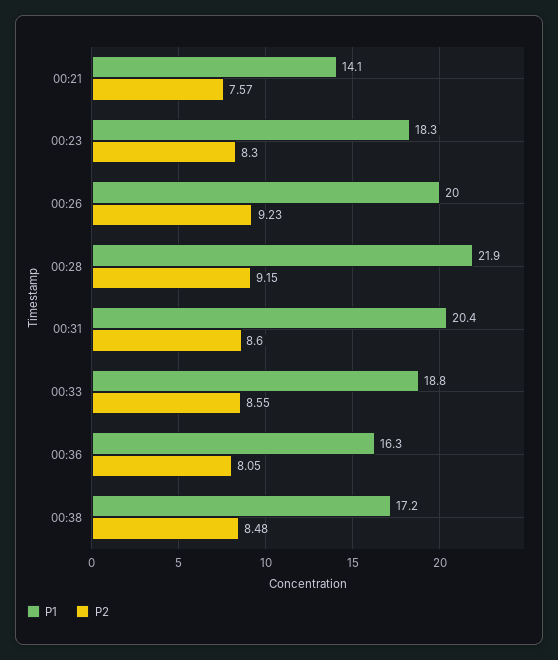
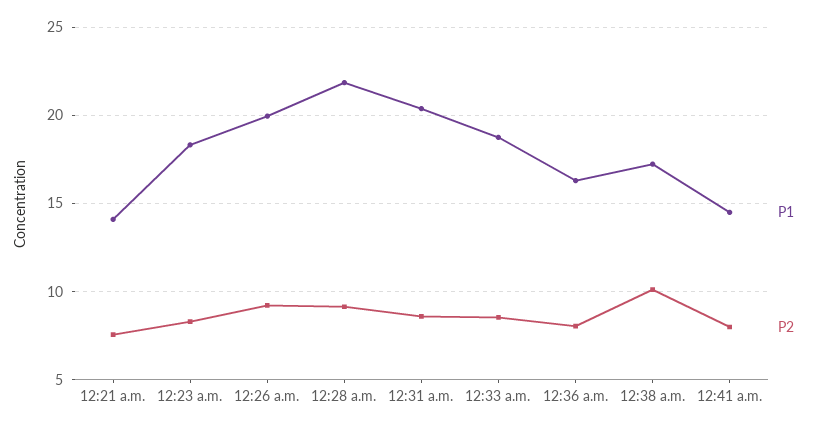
P2, 00:38: 8.48 -> 10
P1, 12:41 a.m.: none -> 14.5
P2, 12:41 a.m.: none -> 8

